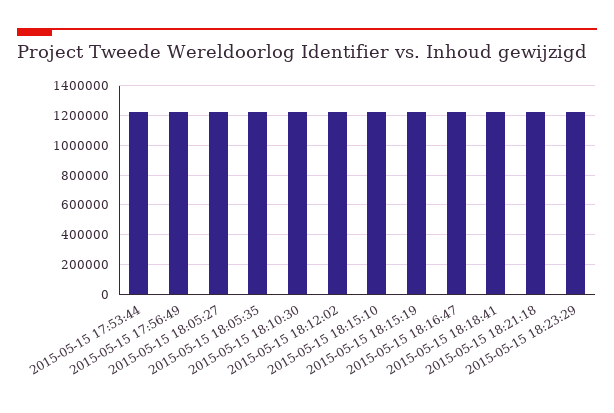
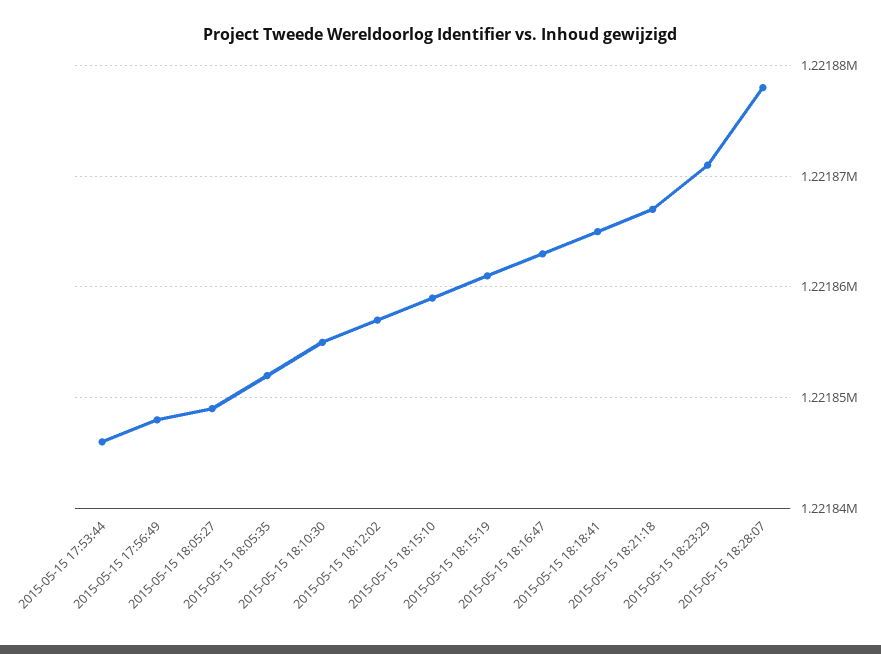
2015-05-15 18:28:07: none -> 1221878

